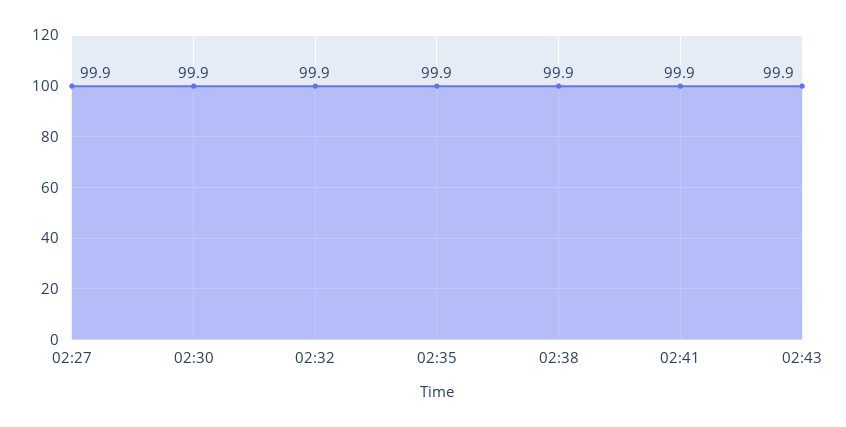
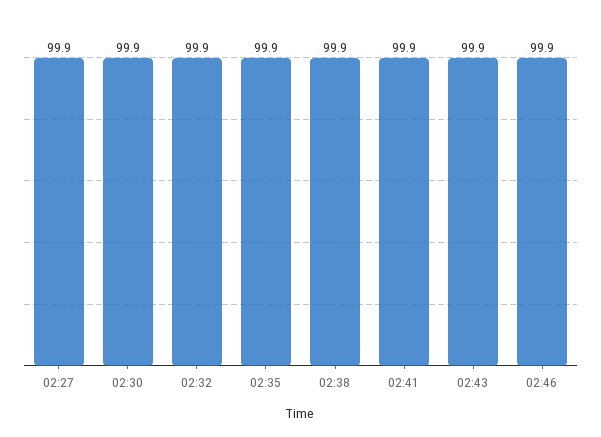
02:46: none -> 99.9

